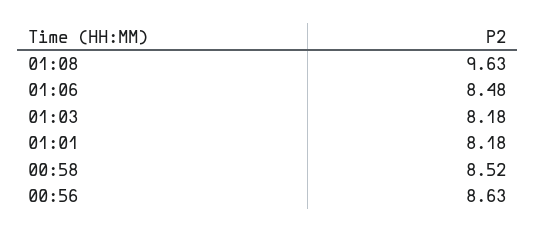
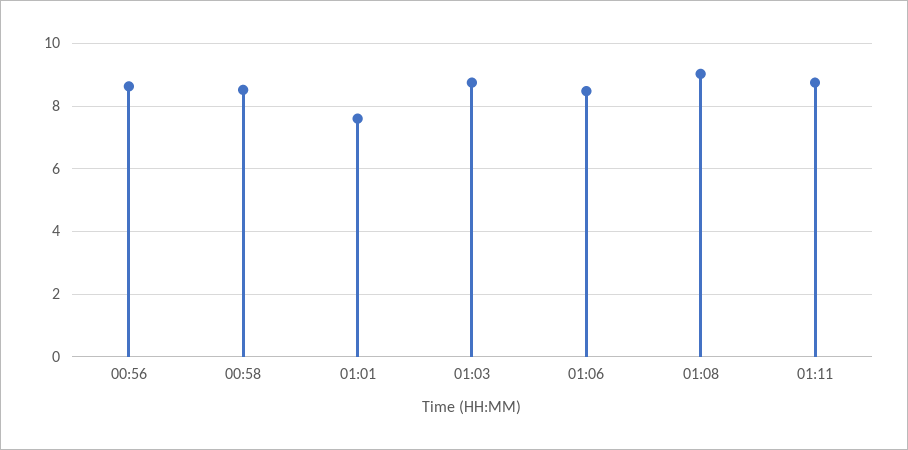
01:08: 9.63 -> 9
01:03: 8.18 -> 8.8
01:01: 8.18 -> 7.6
01:11: none -> 8.8

